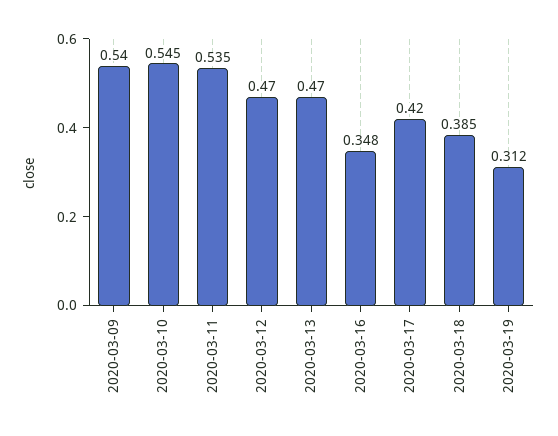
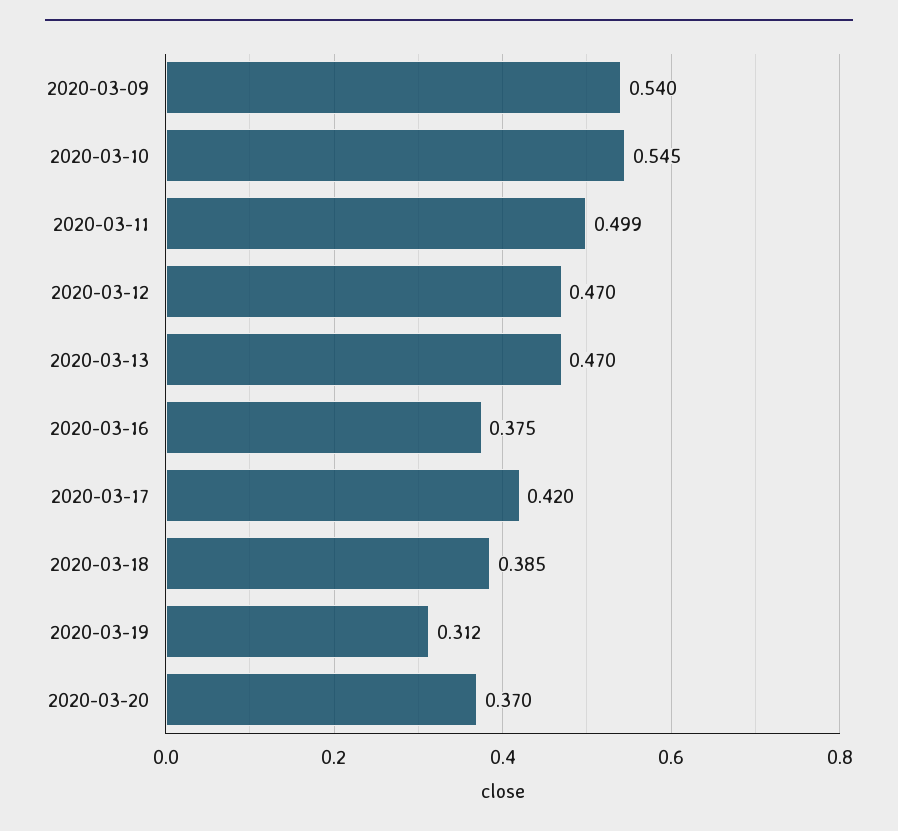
2020-03-11: 0.535 -> 0.499
2020-03-16: 0.348 -> 0.375
2020-03-20: none -> 0.37

